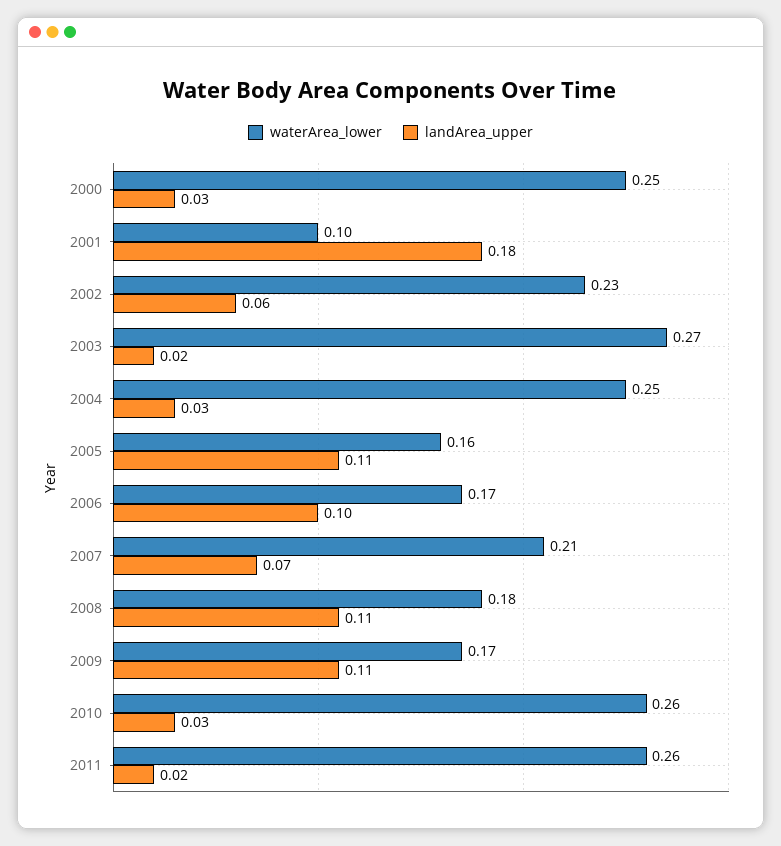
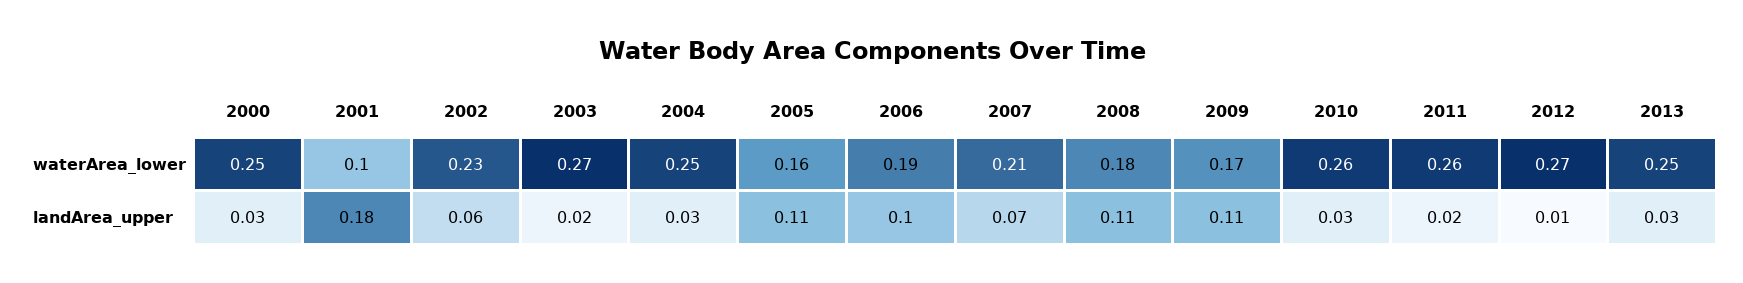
waterArea_lower, 2006: 0.17 -> 0.19
waterArea_lower, 2012: none -> 0.27
waterArea_lower, 2013: none -> 0.25
landArea_upper, 2012: none -> 0.01
landArea_upper, 2013: none -> 0.03

